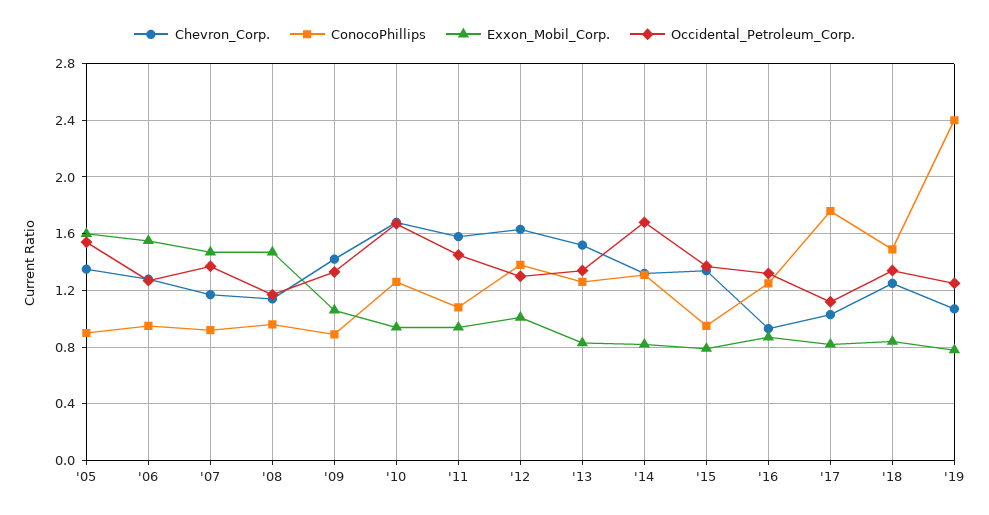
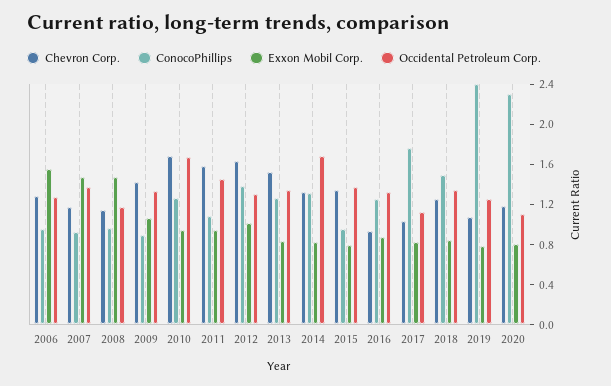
Chevron_Corp., '05: 1.35 -> none
ConocoPhillips, '05: 0.9 -> none
Exxon_Mobil_Corp., '05: 1.6 -> none
Occidental_Petroleum_Corp., '05: 1.55 -> none
Chevron_Corp., 2020: none -> 1.2
ConocoPhillips, 2020: none -> 2.3
Exxon_Mobil_Corp., 2020: none -> 0.8
Occidental_Petroleum_Corp., 2020: none -> 1.1

